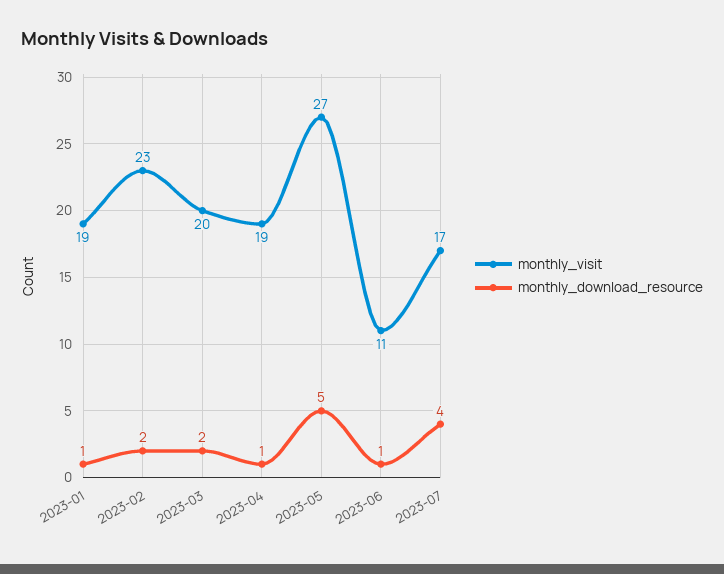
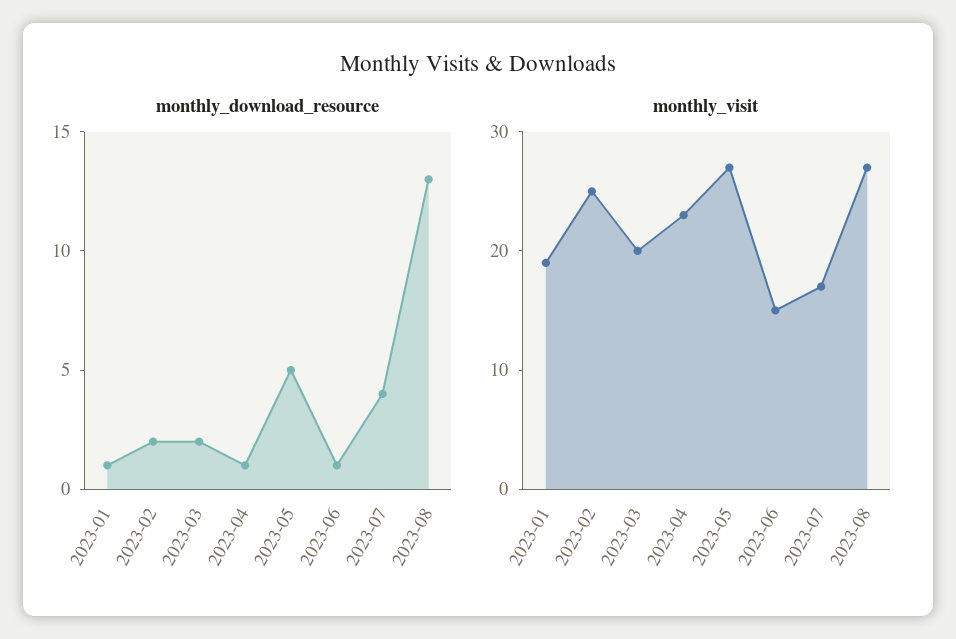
monthly_visit, 2023-02: 23 -> 25
monthly_visit, 2023-04: 19 -> 23
monthly_visit, 2023-06: 11 -> 15
monthly_download_resource, 2023-08: none -> 13
monthly_visit, 2023-08: none -> 27

